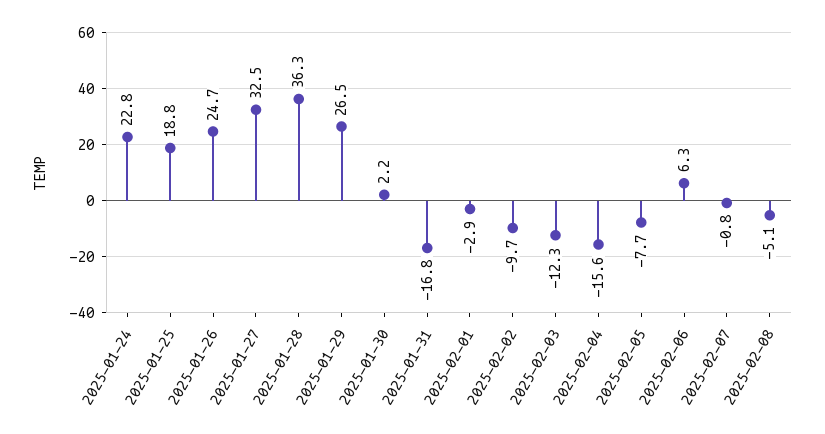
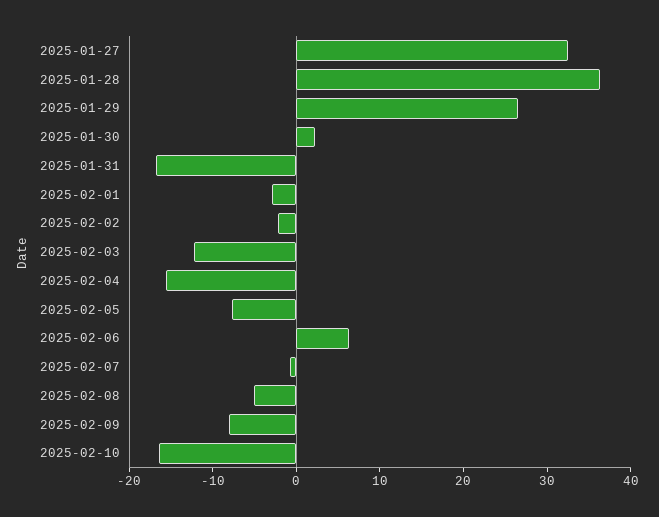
2025-01-24: 22.8 -> none
2025-01-25: 18.8 -> none
2025-01-26: 24.7 -> none
2025-02-02: -9.7 -> -2
2025-02-09: none -> -8
2025-02-10: none -> -16

